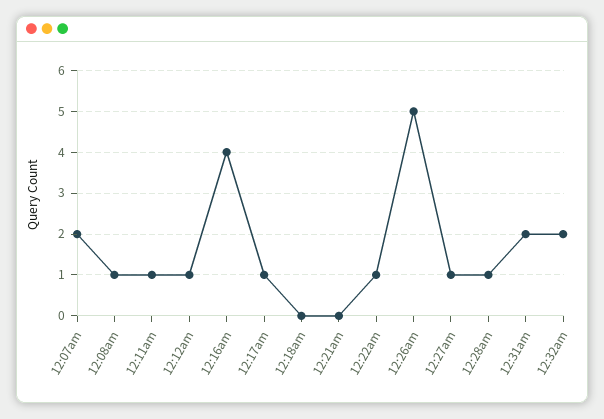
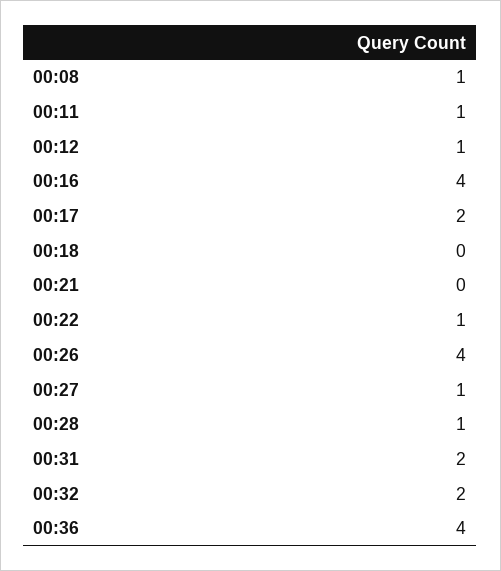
12:07am: 2 -> none
12:17am: 1 -> 2
12:26am: 5 -> 4
00:36: none -> 4

